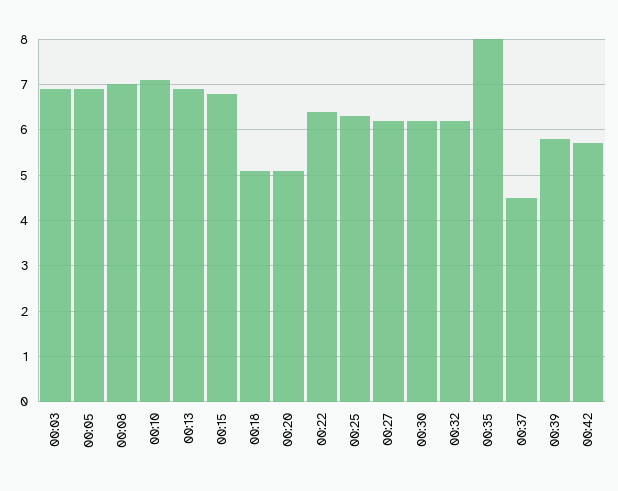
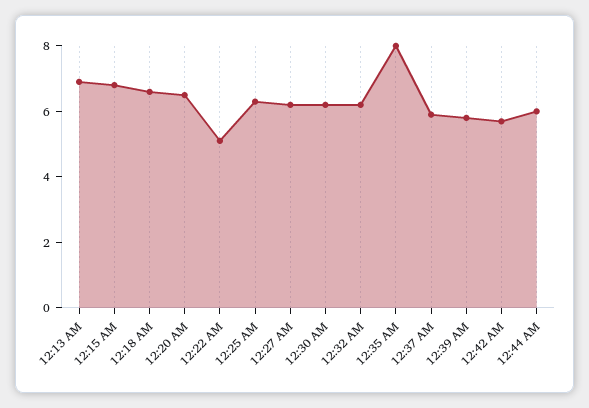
00:03: 7 -> none
00:05: 7 -> none
00:08: 7 -> none
00:10: 7 -> none
00:18: 5 -> 6.5
00:20: 5 -> 6.5
00:22: 6.5 -> 5
00:37: 4.5 -> 6
12:44 AM: none -> 6

